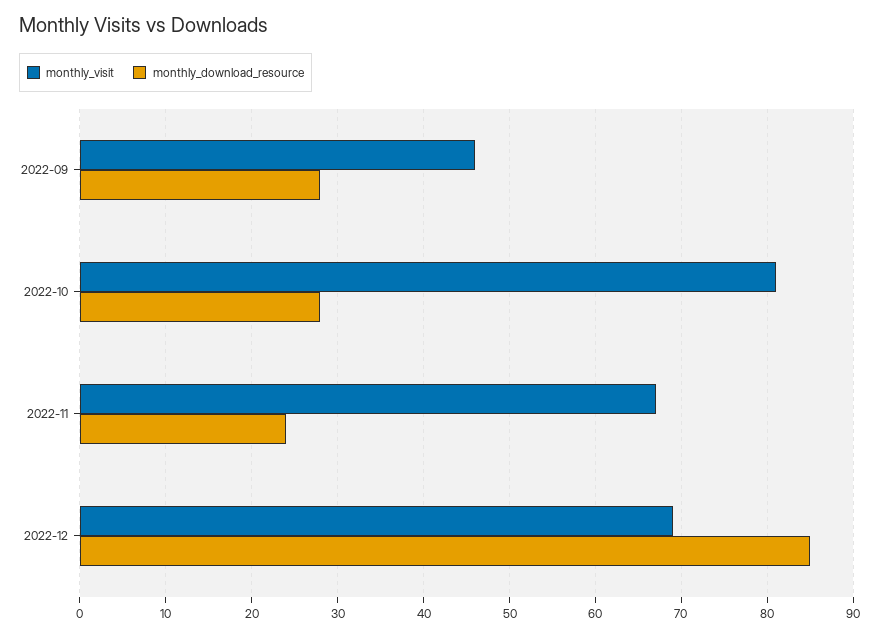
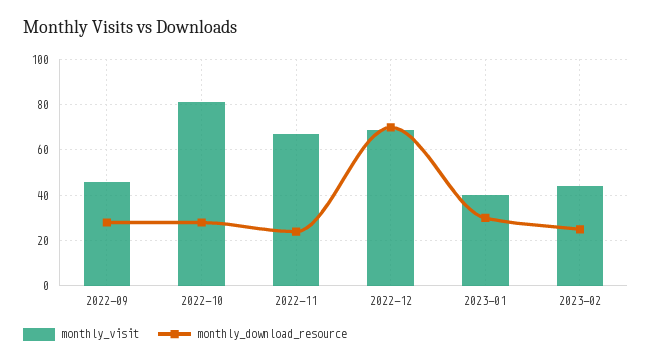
monthly_download_resource, 2022-12: 85 -> 70
monthly_visit, 2023-01: none -> 40
monthly_download_resource, 2023-01: none -> 30
monthly_visit, 2023-02: none -> 45
monthly_download_resource, 2023-02: none -> 25

